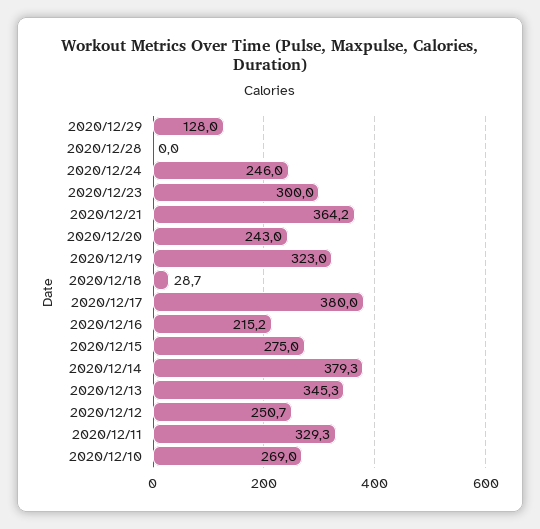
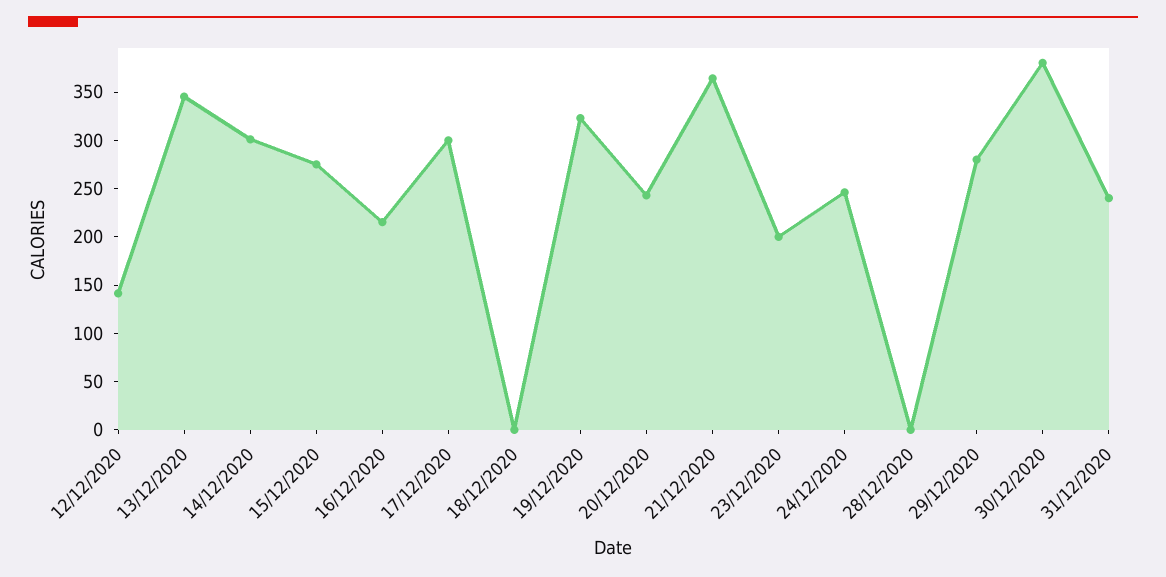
2020/12/29: 128 -> 280
2020/12/23: 300 -> 200
2020/12/18: 28.7 -> 0
2020/12/17: 380 -> 300
2020/12/14: 379.3 -> 300
2020/12/12: 250.7 -> 140
2020/12/11: 329.3 -> none
2020/12/10: 269 -> none
30/12/2020: none -> 380
31/12/2020: none -> 240

